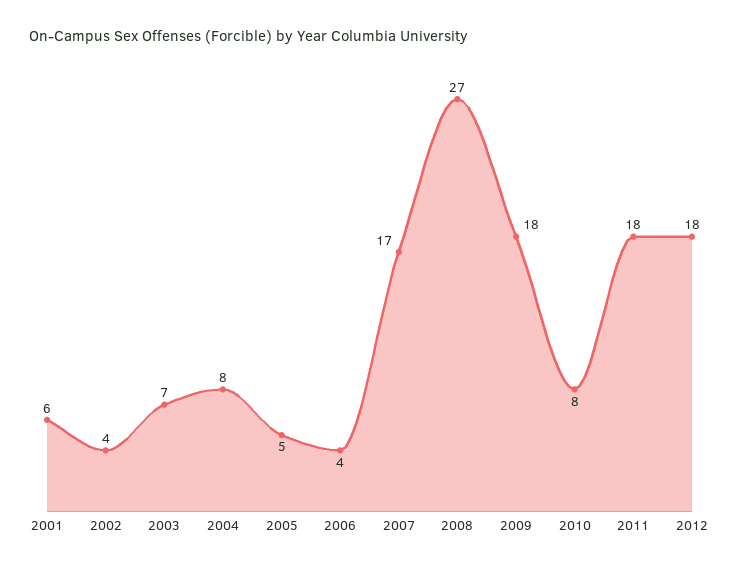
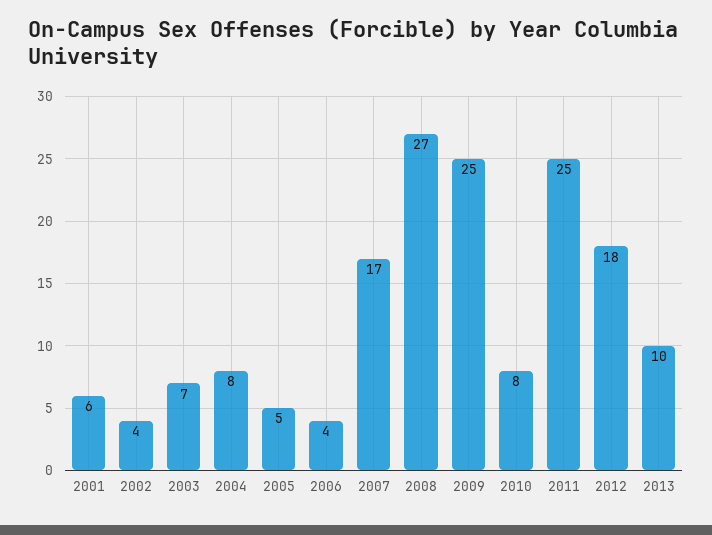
2009: 18 -> 25
2011: 18 -> 25
2013: none -> 10

